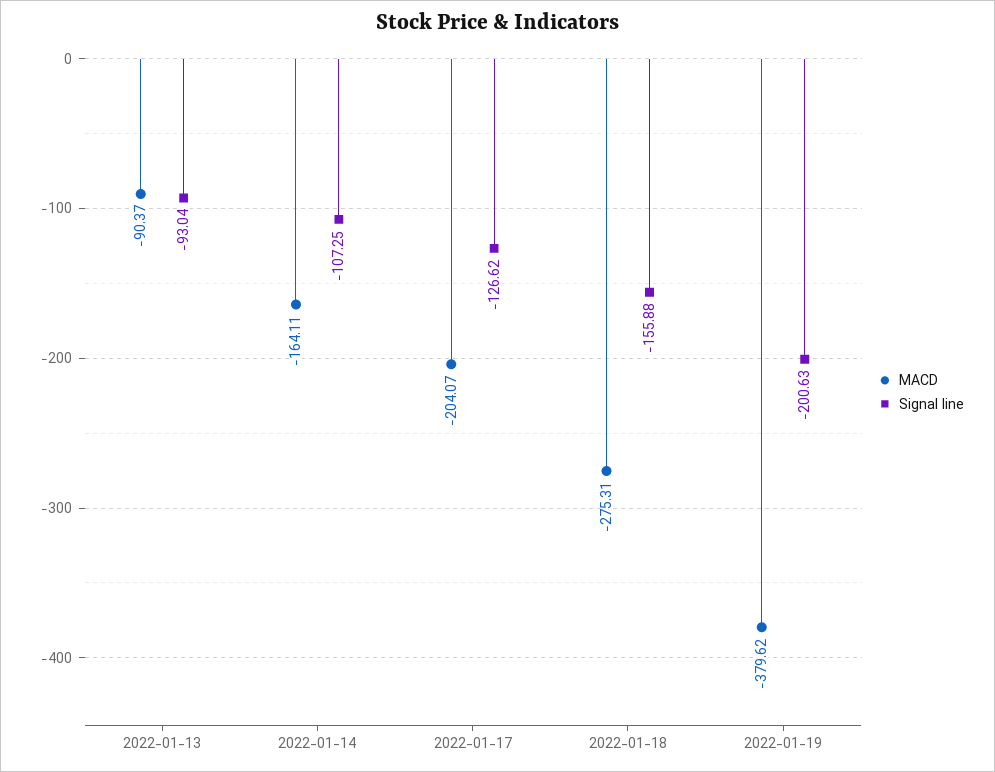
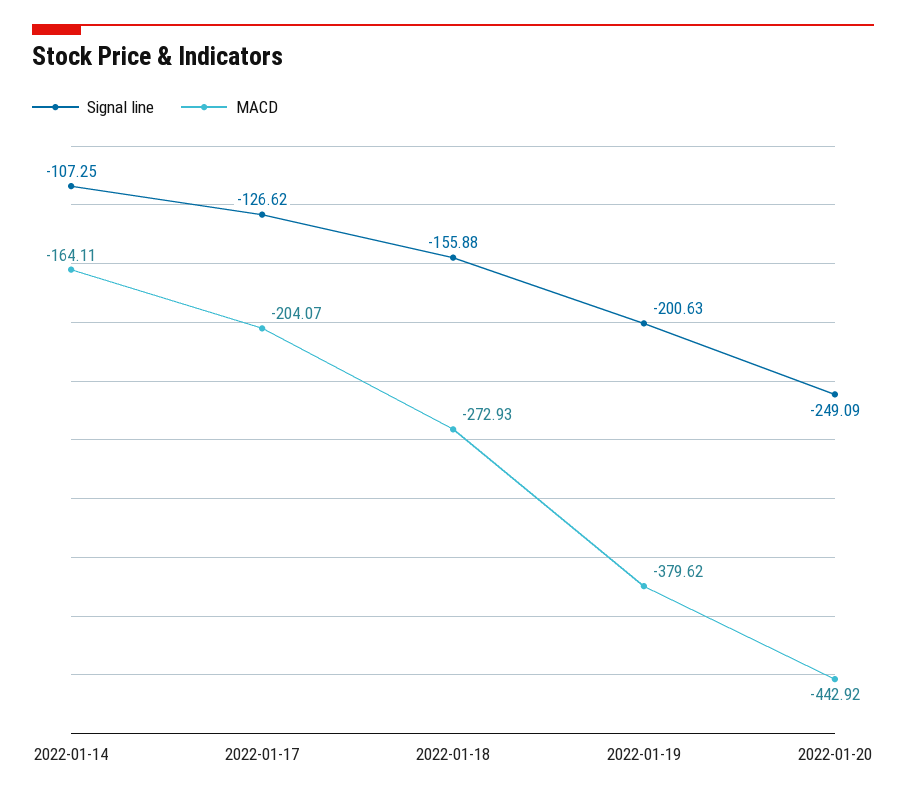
MACD, 2022-01-13: -90.37 -> none
Signal line, 2022-01-13: -93.04 -> none
MACD, 2022-01-18: -275.31 -> -272.93
Signal line, 2022-01-20: none -> -249.09
MACD, 2022-01-20: none -> -442.92

